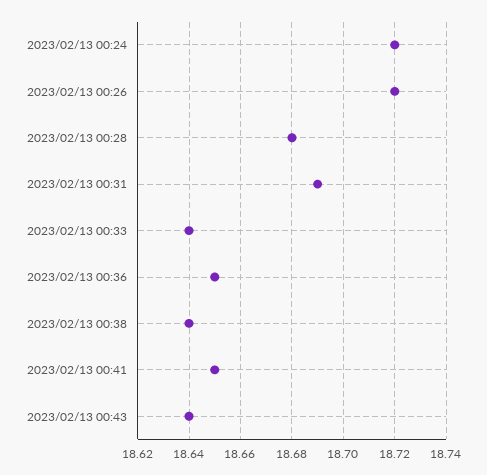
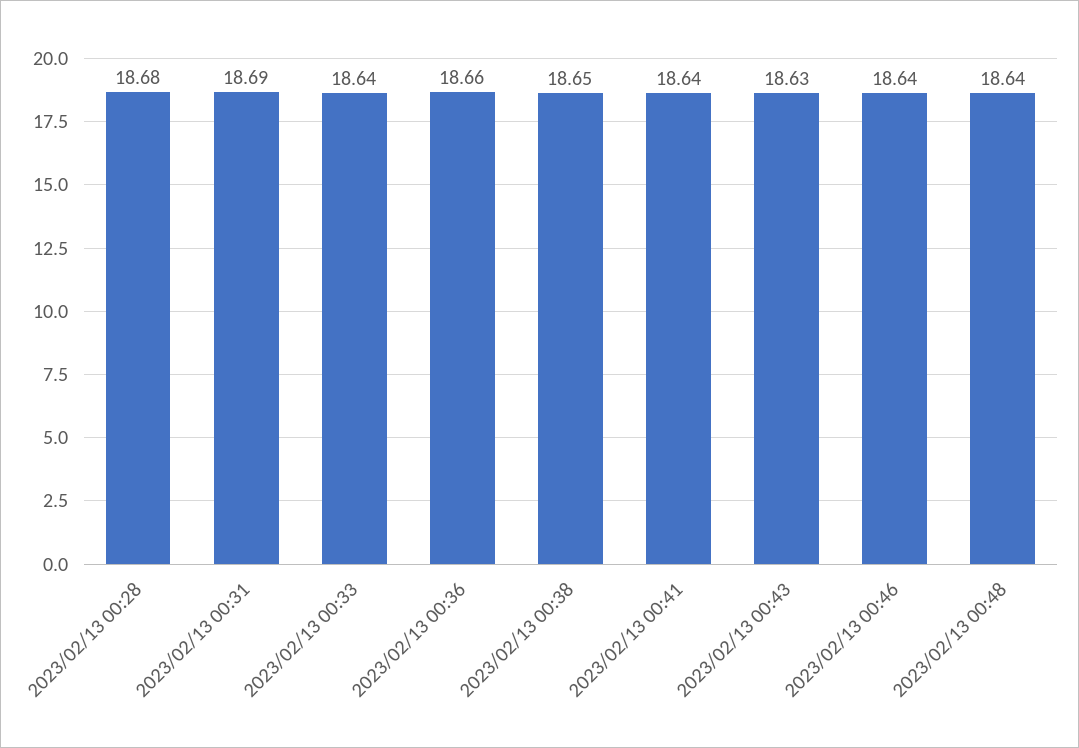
2023/02/13 00:24: 18.72 -> none
2023/02/13 00:26: 18.72 -> none
2023/02/13 00:36: 18.65 -> 18.66
2023/02/13 00:38: 18.64 -> 18.65
2023/02/13 00:41: 18.65 -> 18.64
2023/02/13 00:43: 18.64 -> 18.63
2023/02/13 00:46: none -> 18.64
2023/02/13 00:48: none -> 18.64

